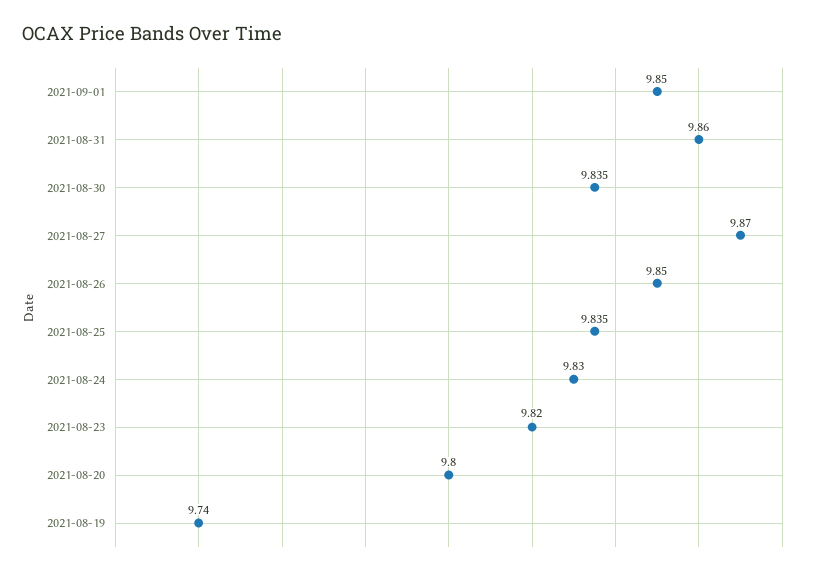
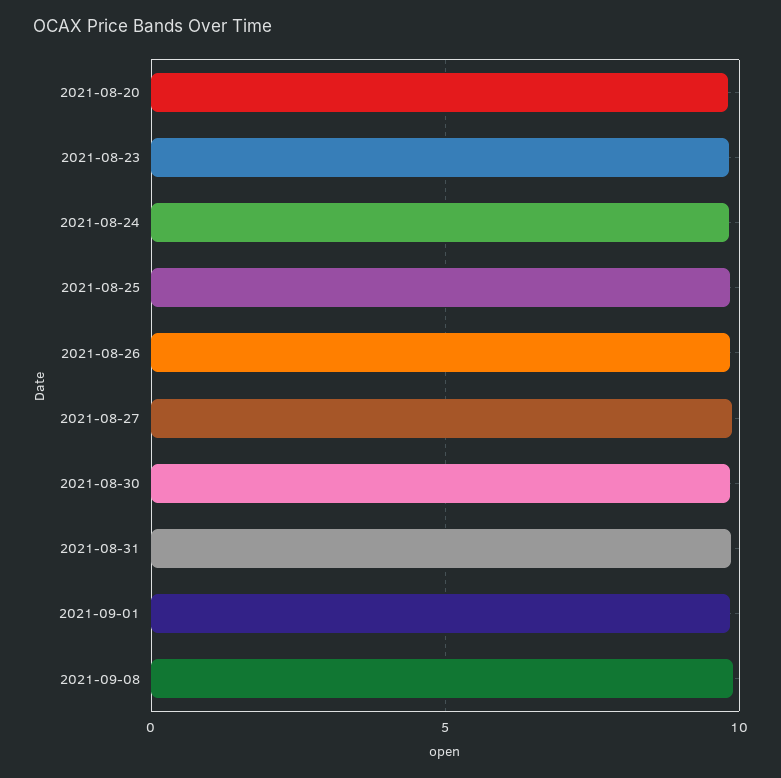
2021-08-19: 9.74 -> none
2021-09-08: none -> 10

